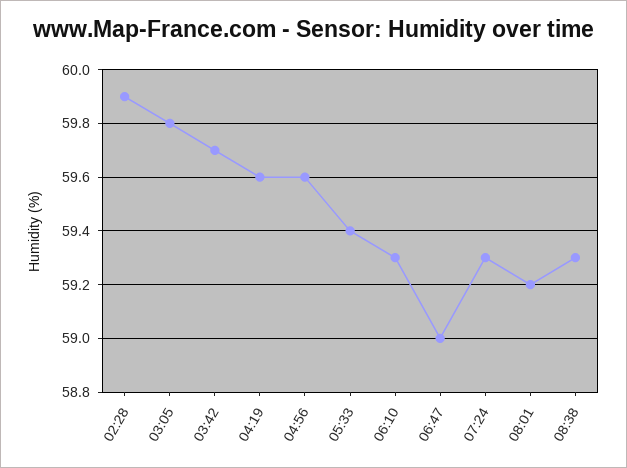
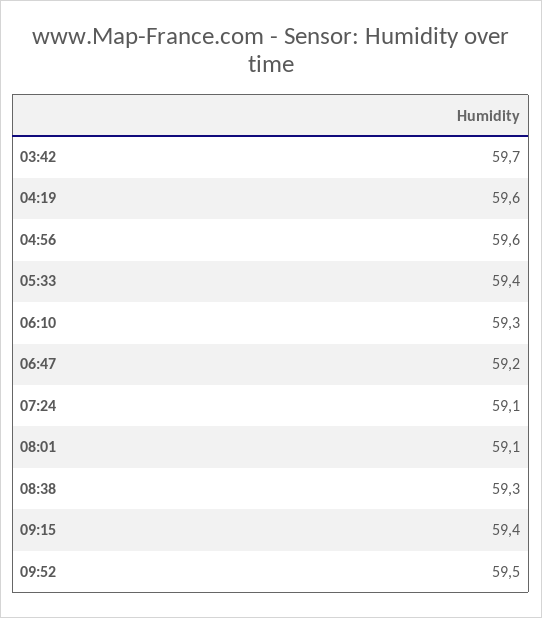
02:28: 59.9 -> none
03:05: 59.8 -> none
06:47: 59 -> 59.2
07:24: 59.3 -> 59.1
08:01: 59.2 -> 59.1
09:15: none -> 59.4
09:52: none -> 59.5

